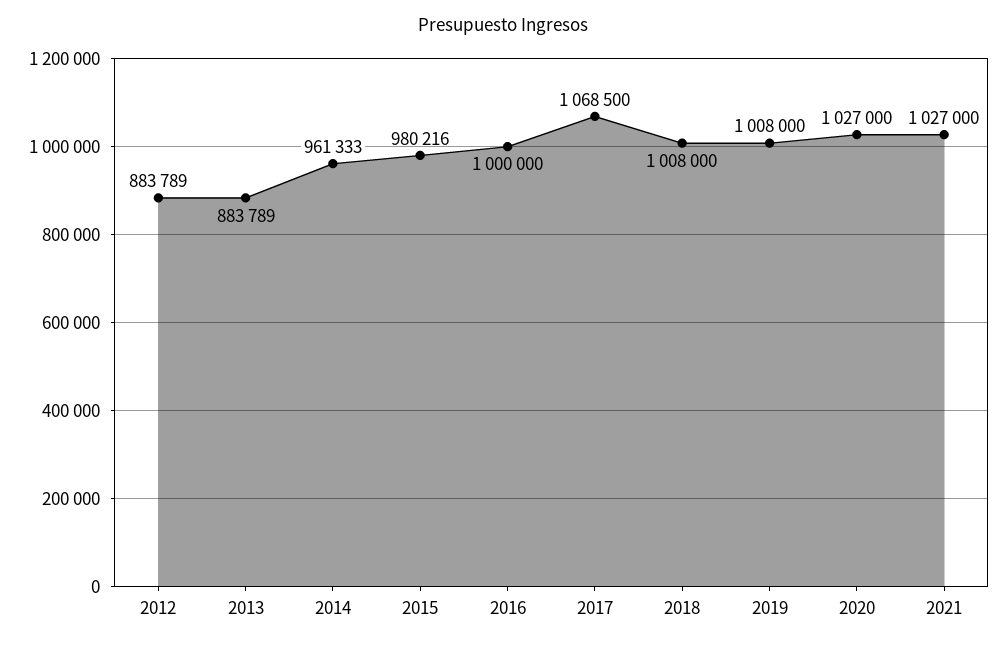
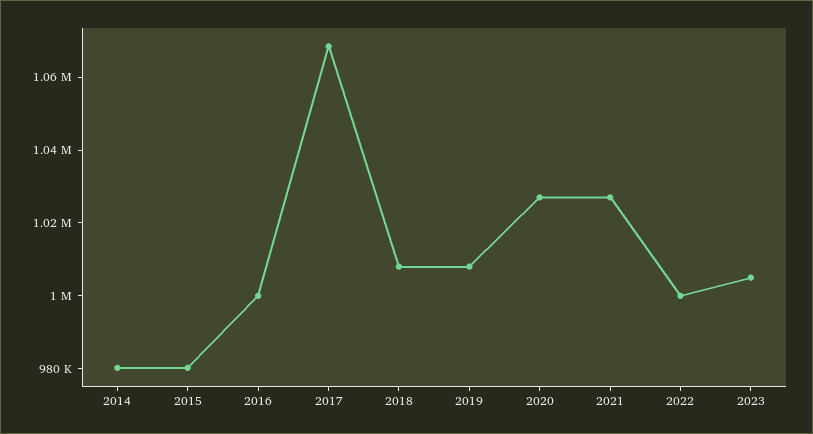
2012: 883789 -> none
2013: 883789 -> none
2014: 961333 -> 980000
2022: none -> 1000000
2023: none -> 1005000

